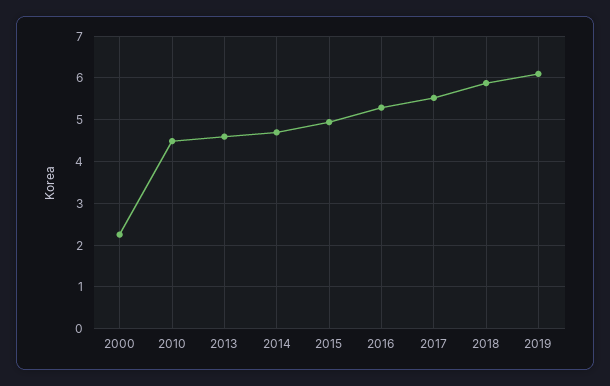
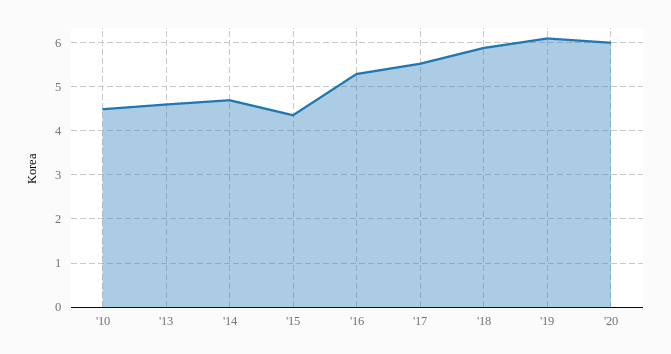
2000: 2.2 -> none
2015: 5 -> 4.4
'20: none -> 6

